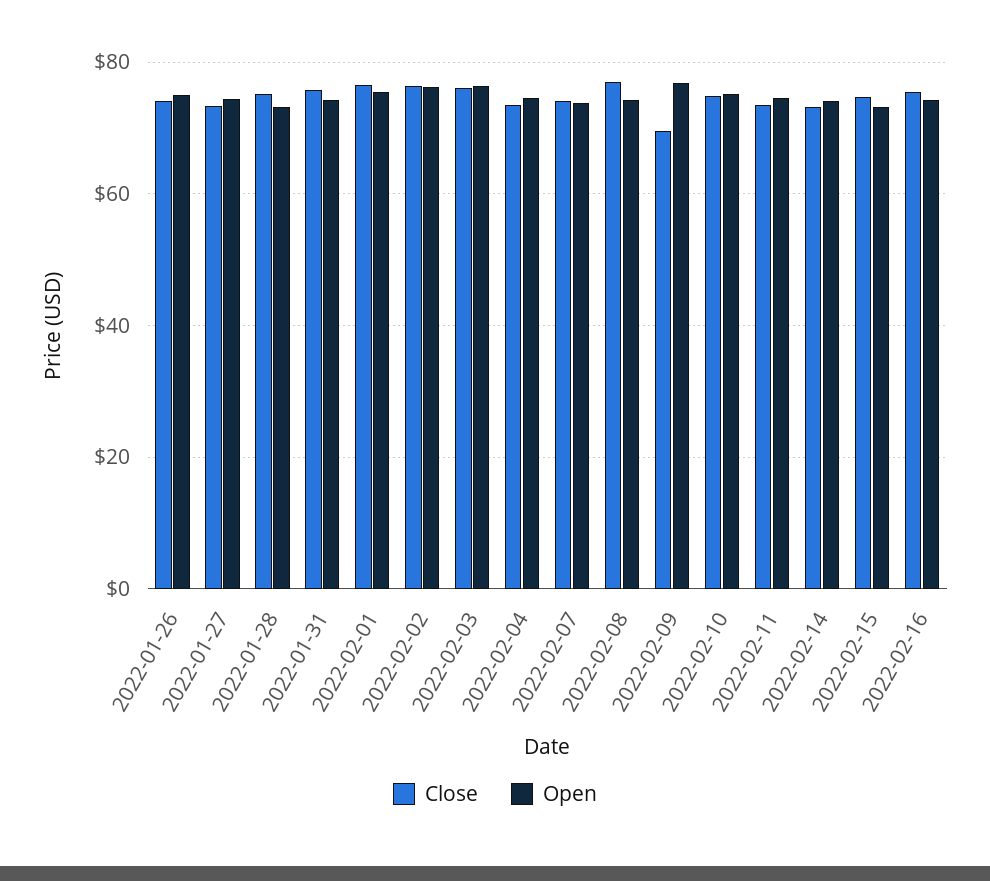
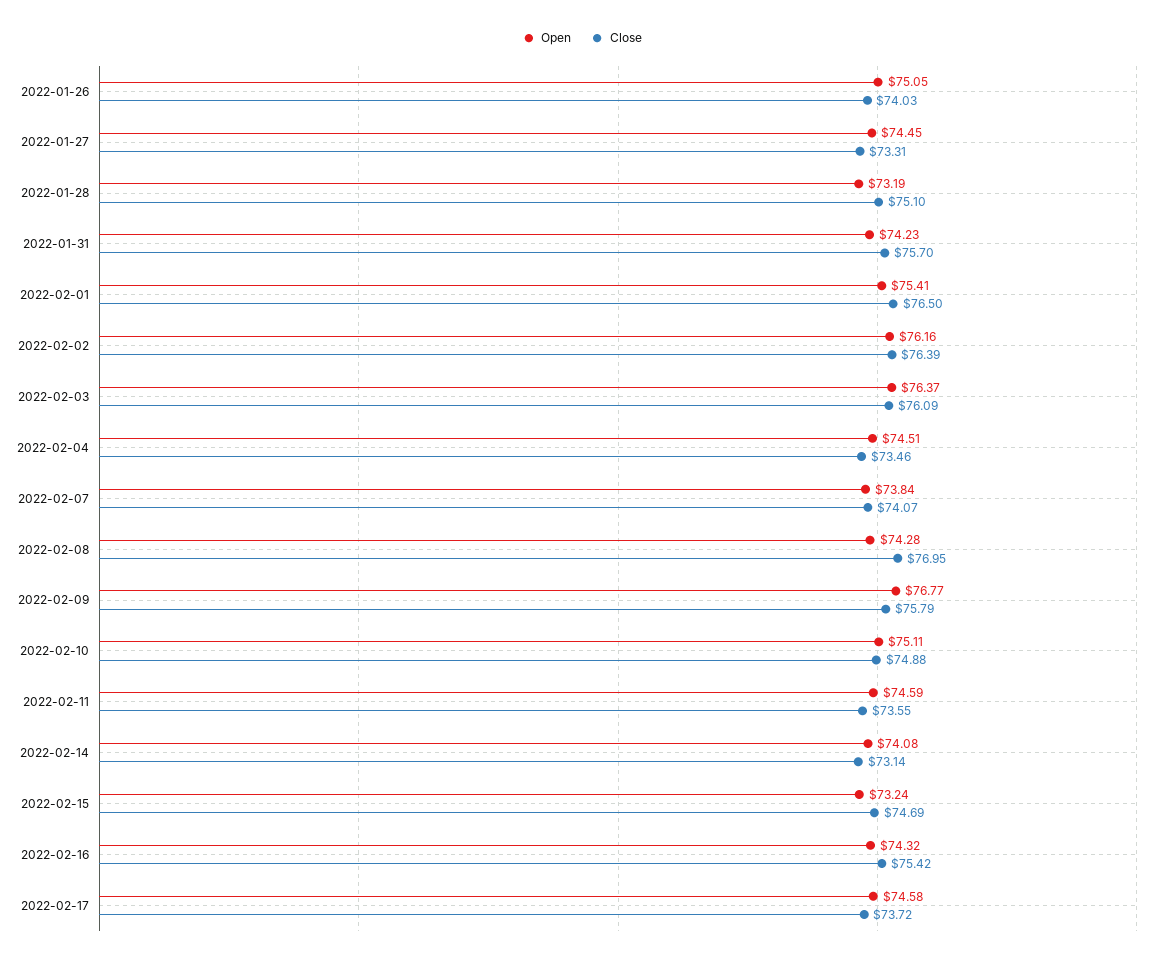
Close, 2022-02-09: 70 -> 75.79
Open, 2022-02-17: none -> 74.58
Close, 2022-02-17: none -> 73.72

